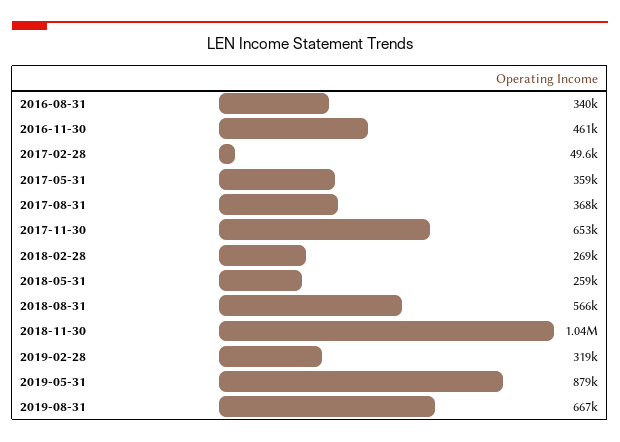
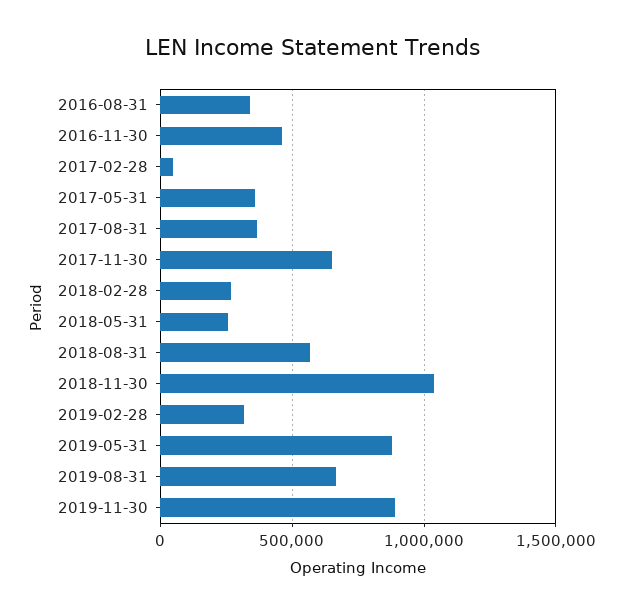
2019-11-30: none -> 900000

